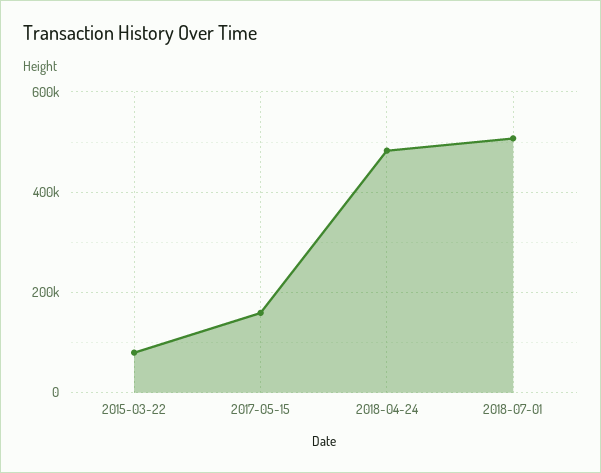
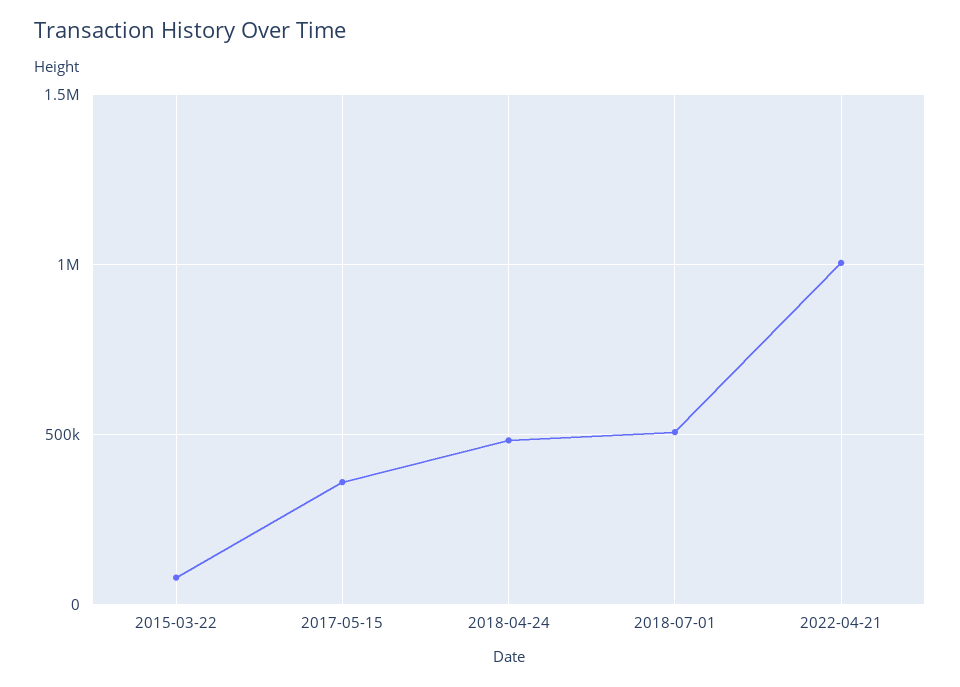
2017-05-15: 160000 -> 350000
2022-04-21: none -> 1000000

